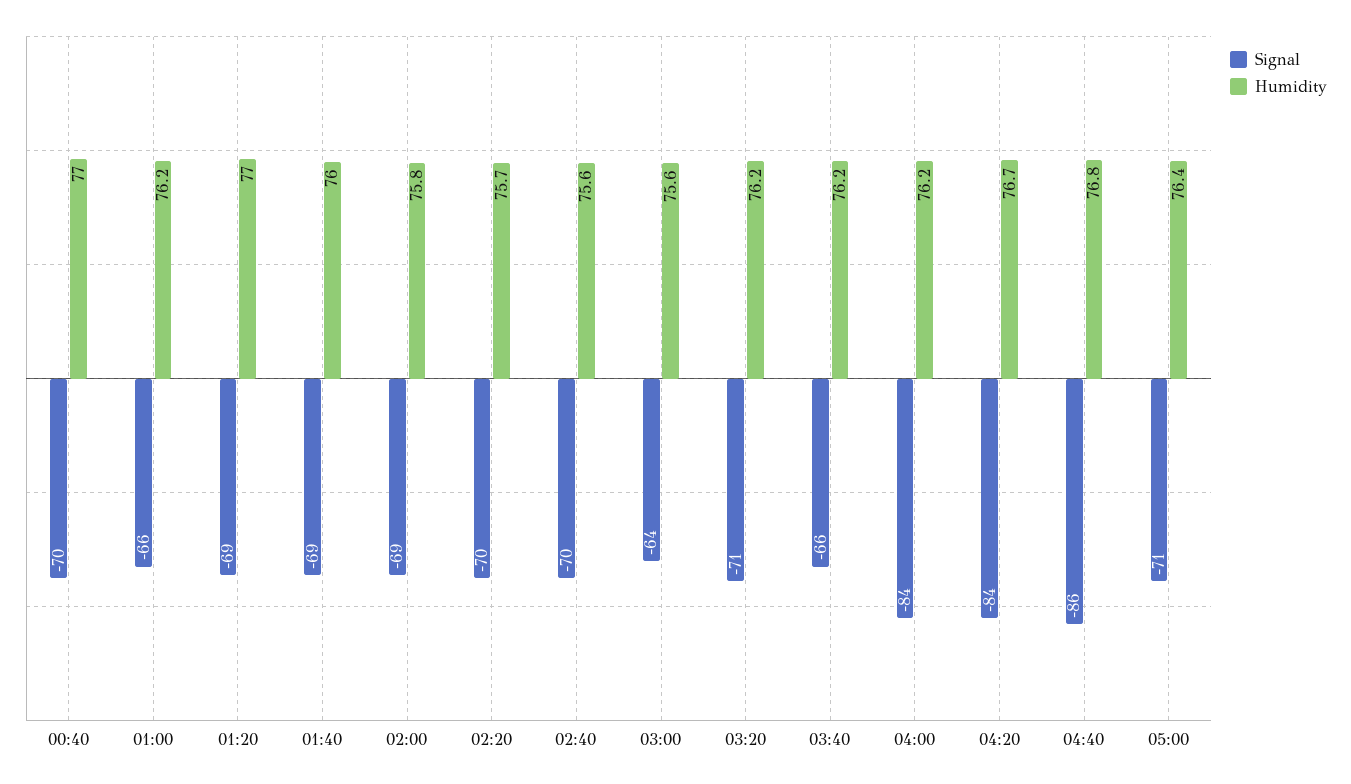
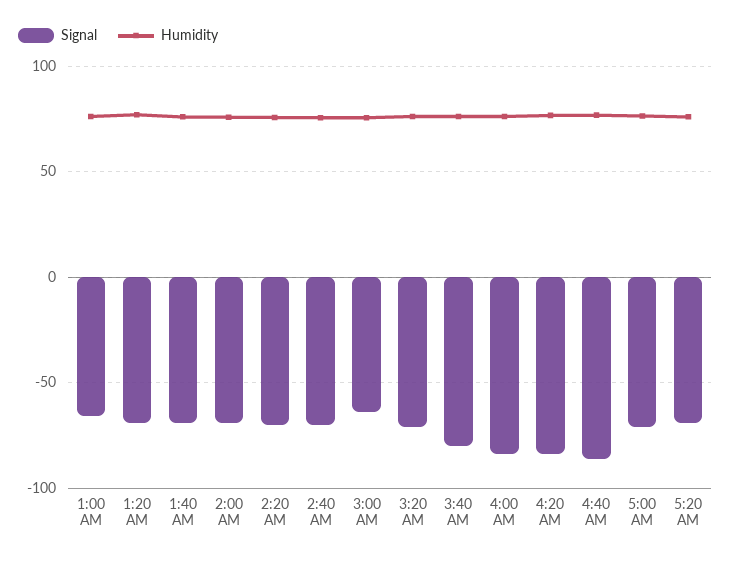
Signal, 00:40: -70 -> none
Humidity, 00:40: 77 -> none
Signal, 03:40: -66 -> -80
Signal, 5:20 AM: none -> -70
Humidity, 5:20 AM: none -> 75

